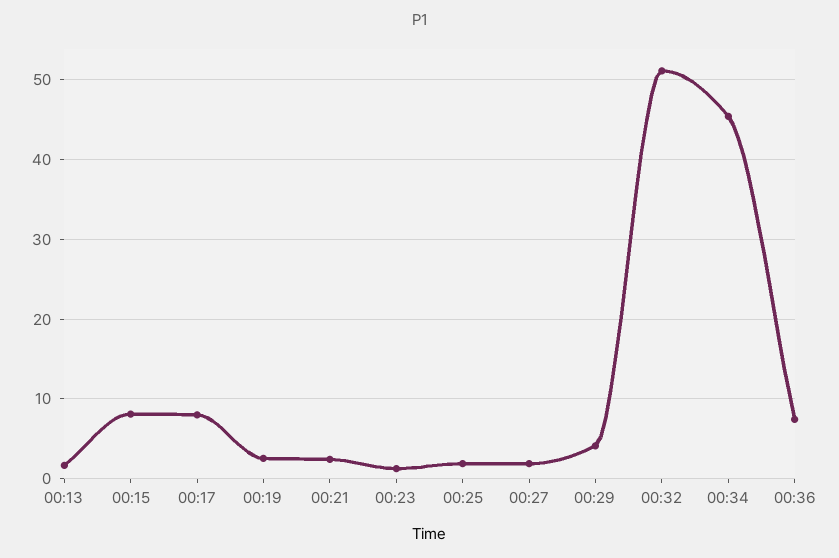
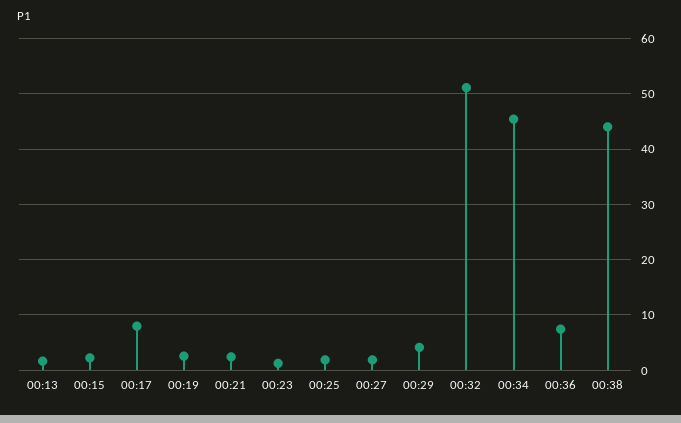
00:15: 8 -> 2
00:38: none -> 44

